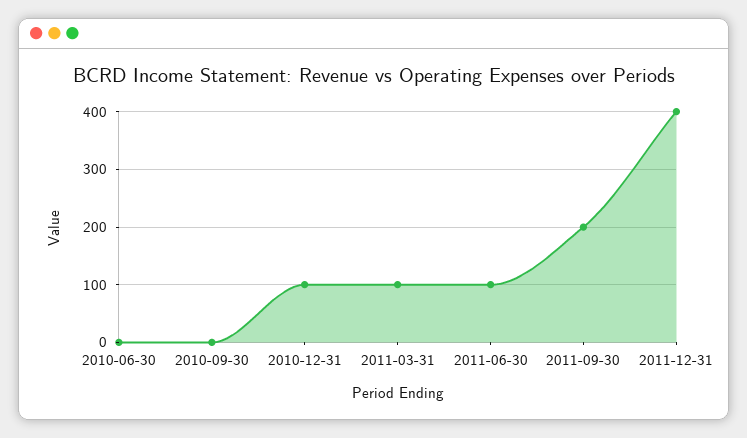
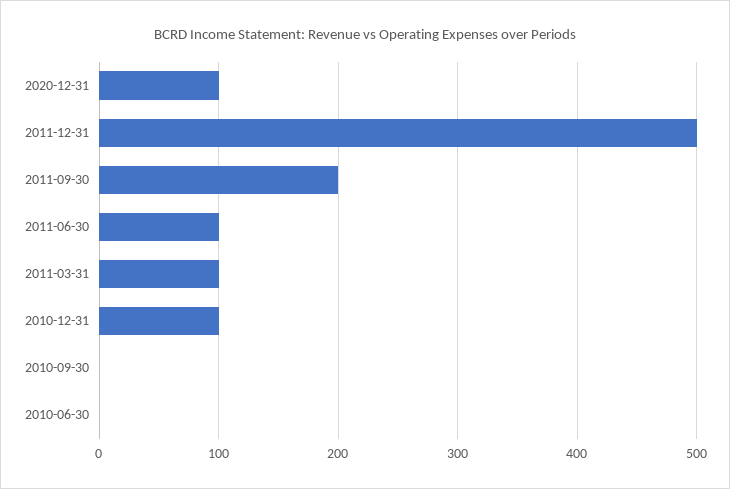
2011-12-31: 400 -> 500
2020-12-31: none -> 100

